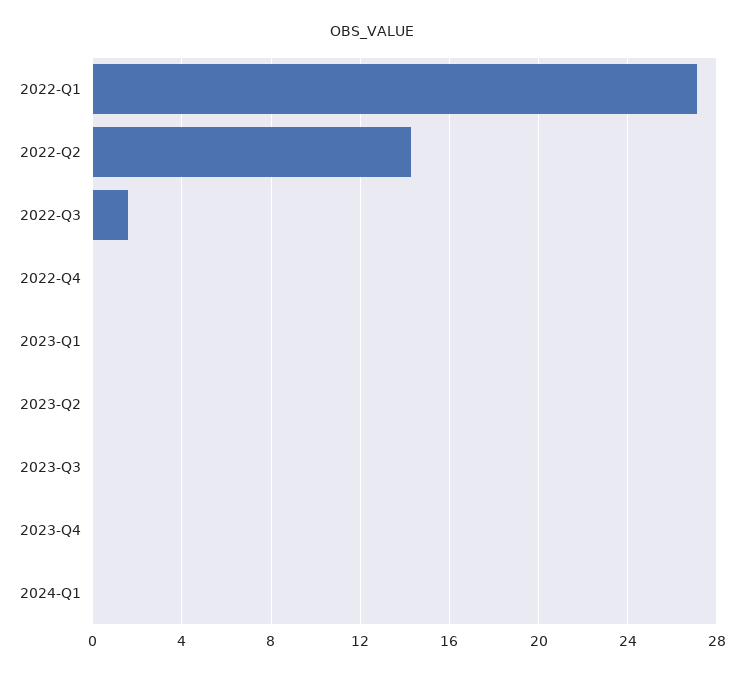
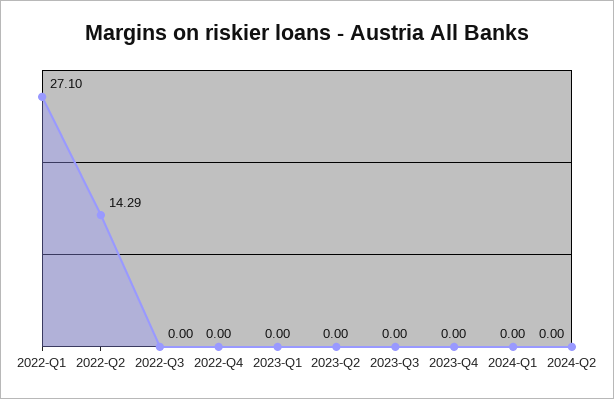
2022-Q3: 1.5 -> 0
2024-Q2: none -> 0

